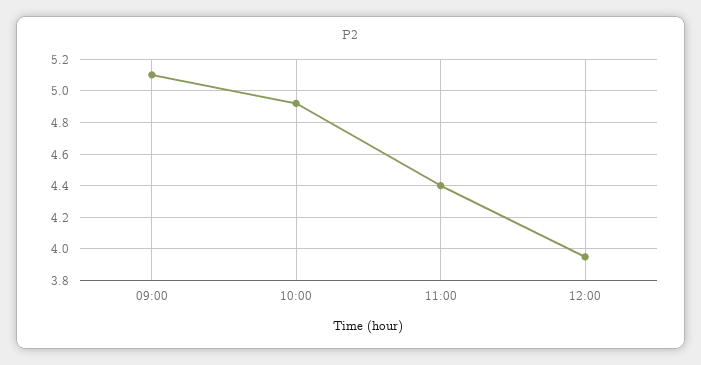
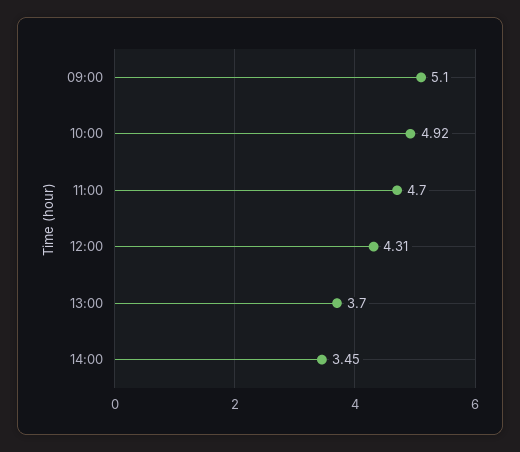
11:00: 4.4 -> 4.7
12:00: 3.95 -> 4.31
13:00: none -> 3.7
14:00: none -> 3.45

